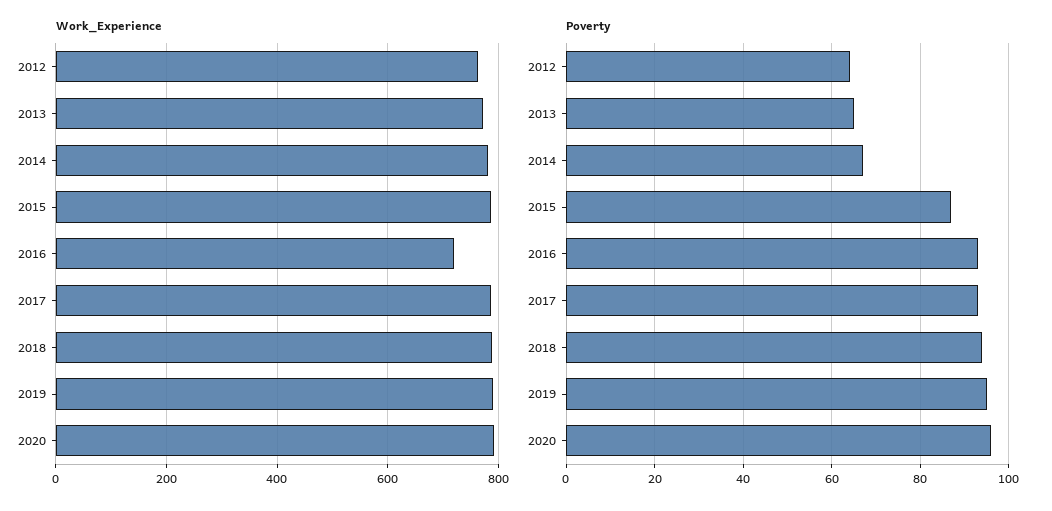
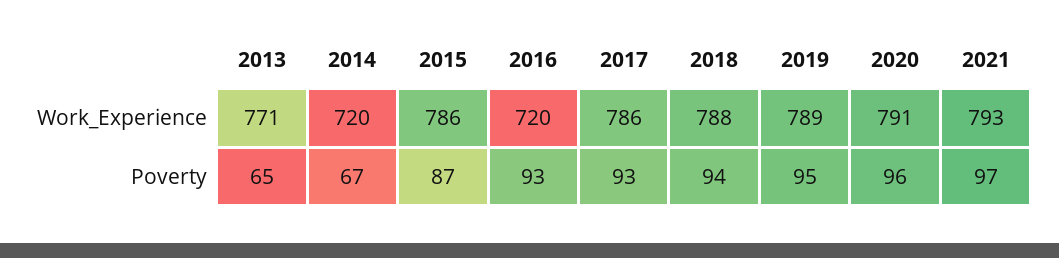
Work_Experience, 2012: 760 -> none
Work_Experience, 2014: 780 -> 720
Poverty, 2012: 65 -> none
Work_Experience, 2021: none -> 793
Poverty, 2021: none -> 97

